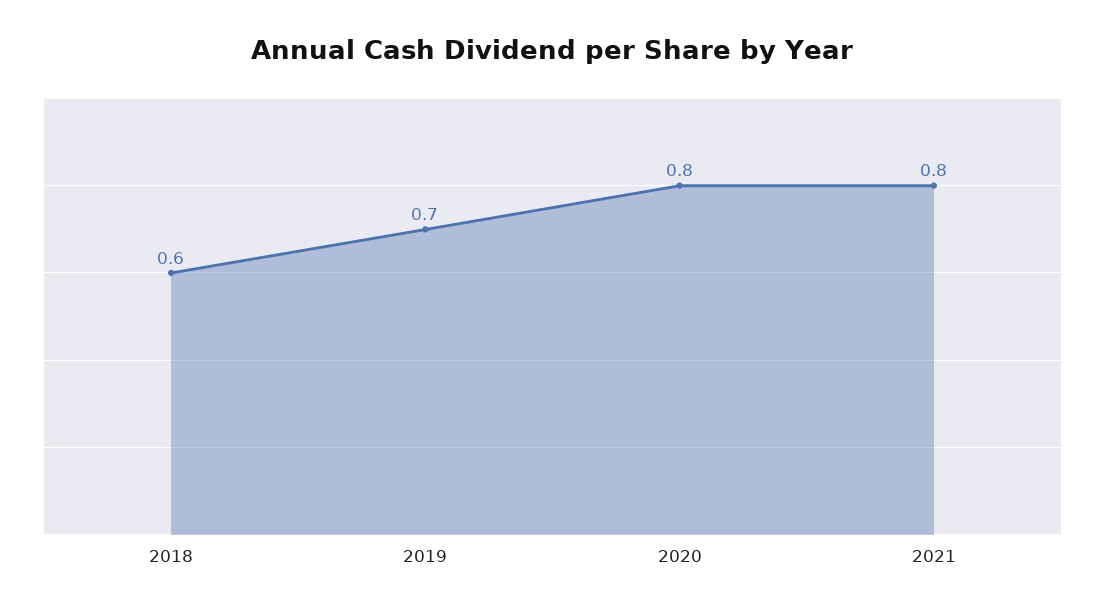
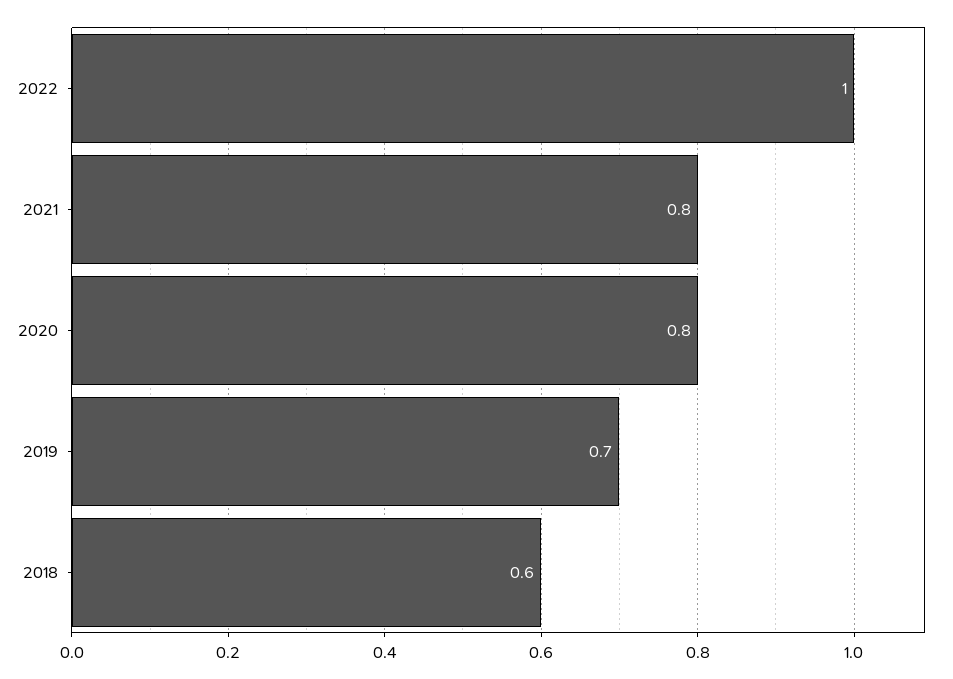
2022: none -> 1

